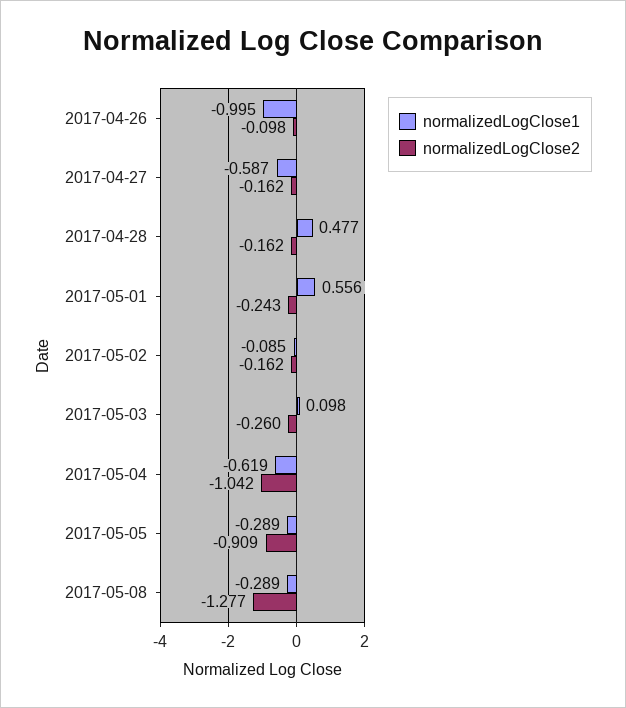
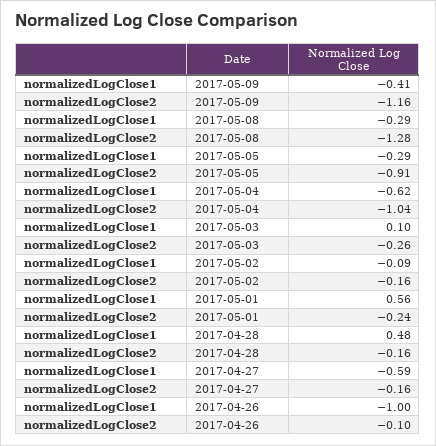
normalizedLogClose1, 2017-05-09: none -> -0.41
normalizedLogClose2, 2017-05-09: none -> -1.16

